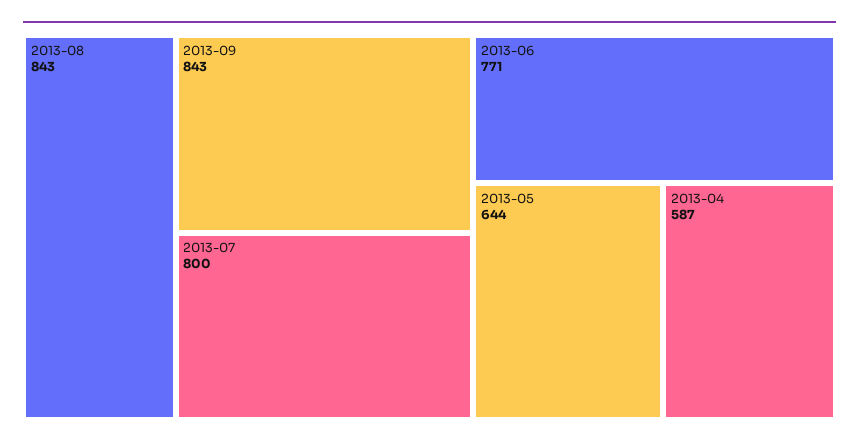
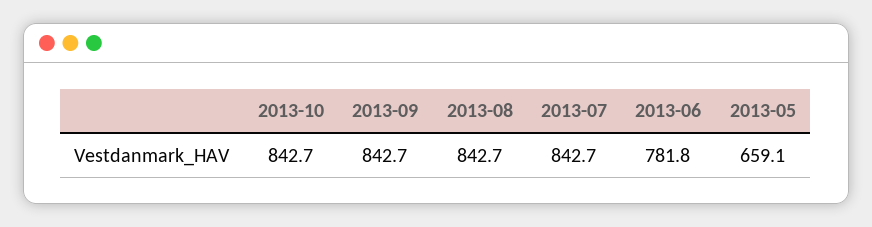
2013-07: 800 -> 842.7
2013-06: 771 -> 781.8
2013-05: 644 -> 659.1
2013-04: 587 -> none
2013-10: none -> 842.7

